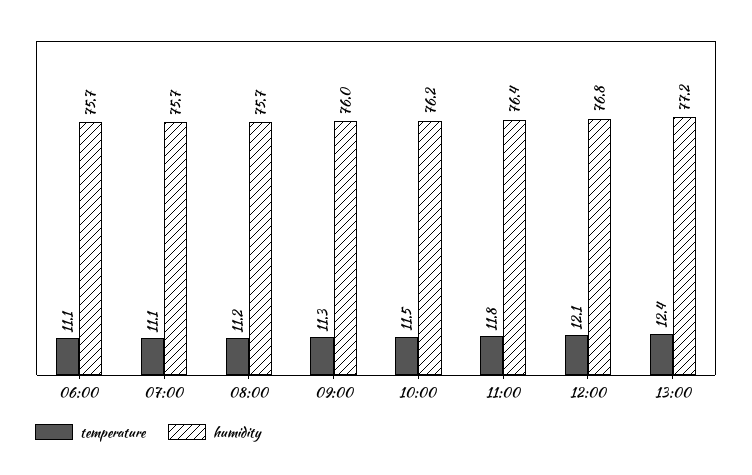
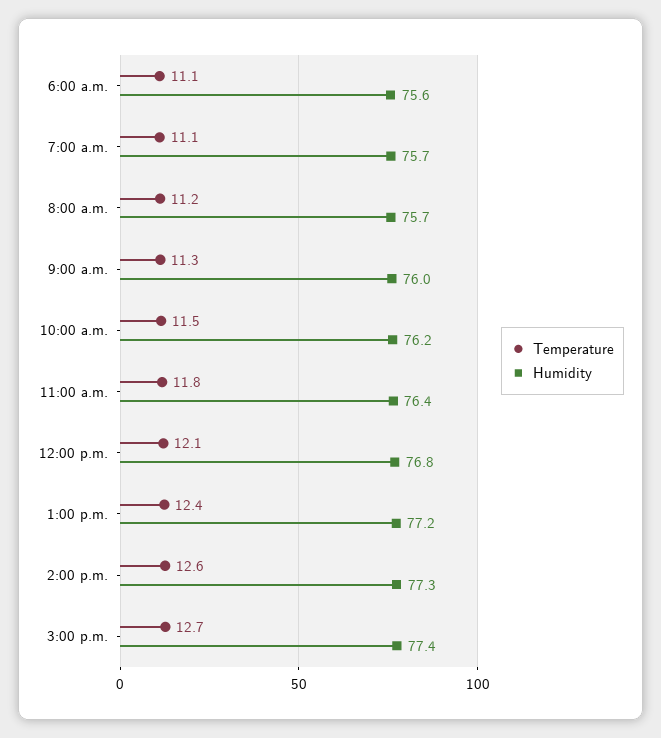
humidity, 06:00: 75.7 -> 75.6
temperature, 2:00 p.m.: none -> 12.6
humidity, 2:00 p.m.: none -> 77.3
temperature, 3:00 p.m.: none -> 12.7
humidity, 3:00 p.m.: none -> 77.4

